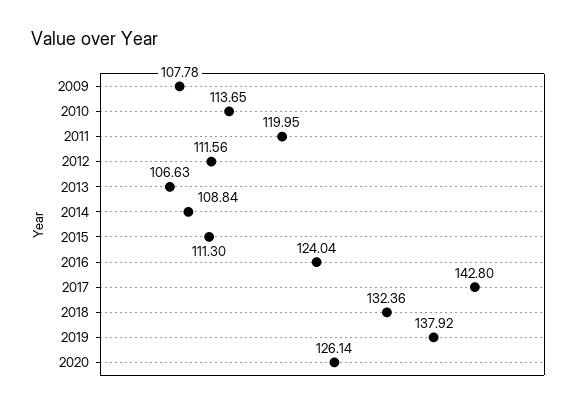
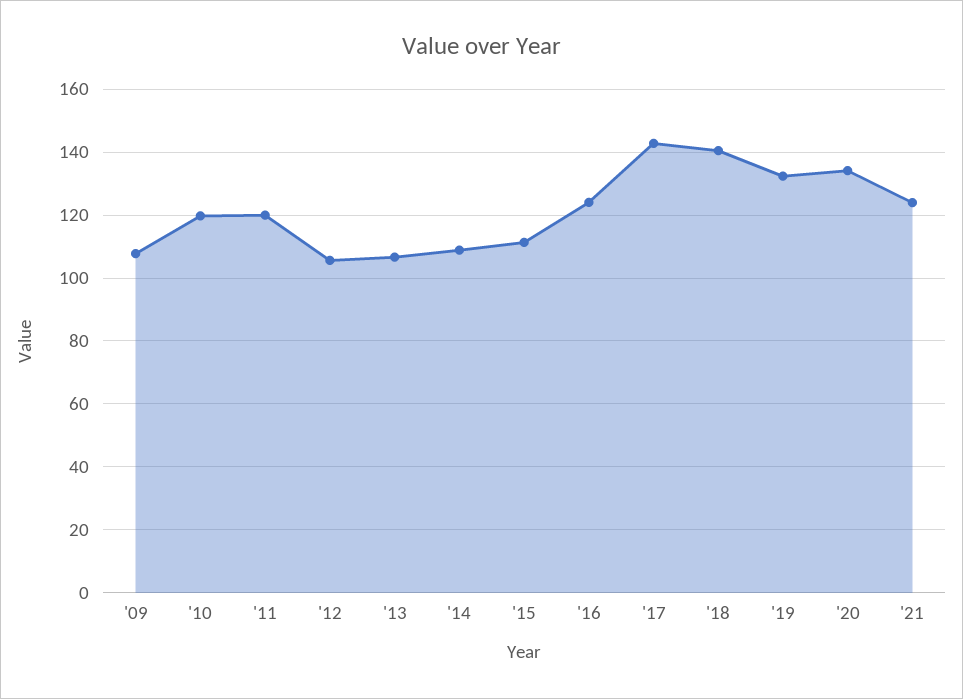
2010: 113.65 -> 120
2012: 111.56 -> 106
2018: 132.36 -> 140
2019: 137.92 -> 132
2020: 126.14 -> 134
'21: none -> 124

